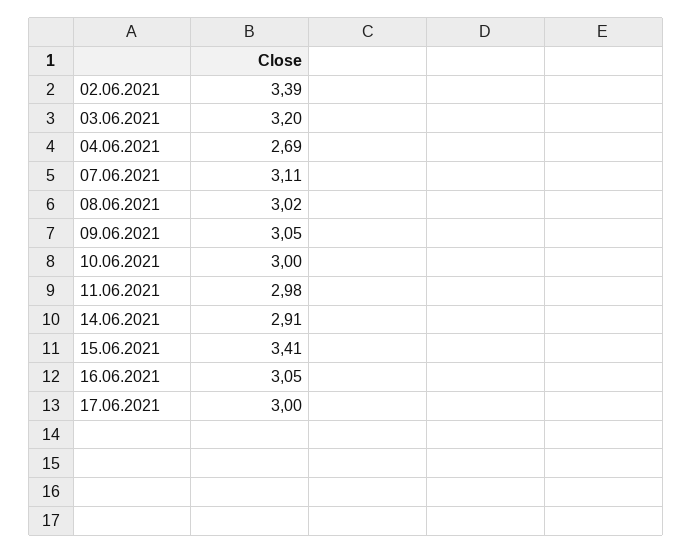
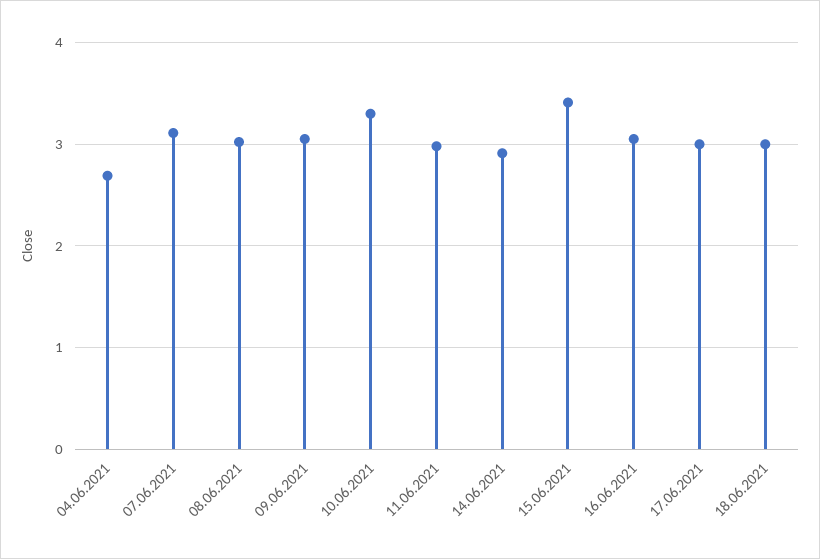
02.06.2021: 3.39 -> none
03.06.2021: 3.2 -> none
10.06.2021: 3 -> 3.3
18.06.2021: none -> 3

